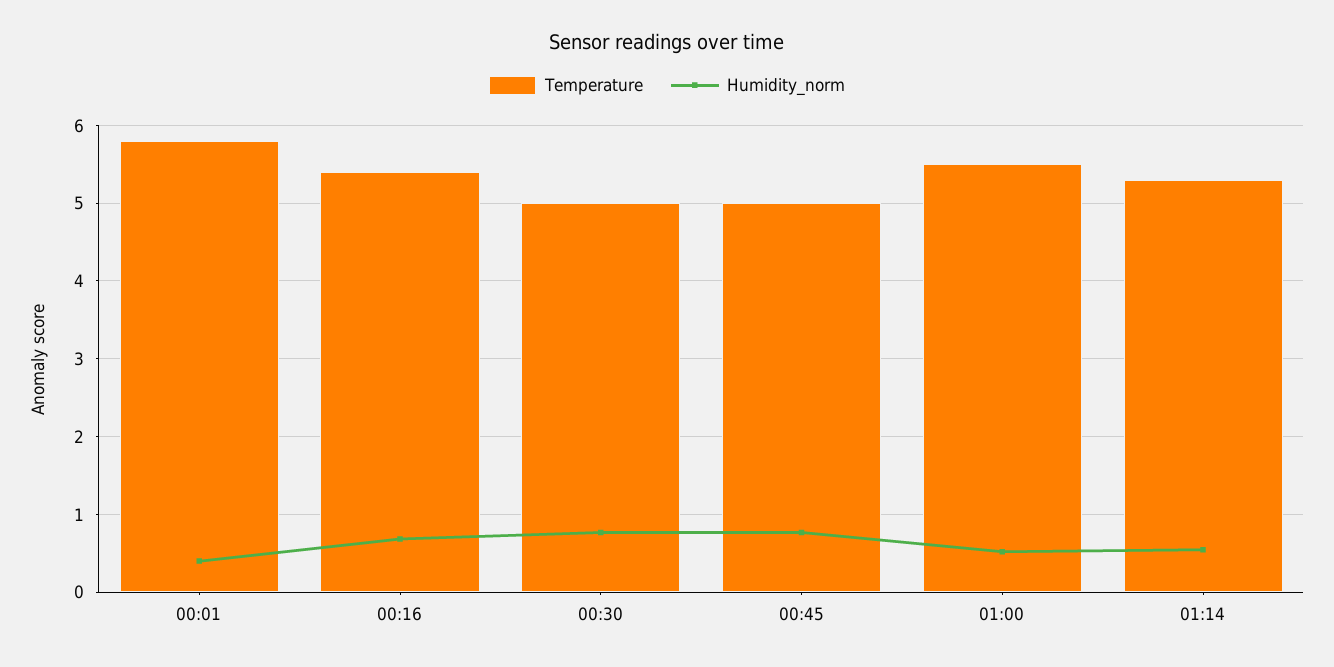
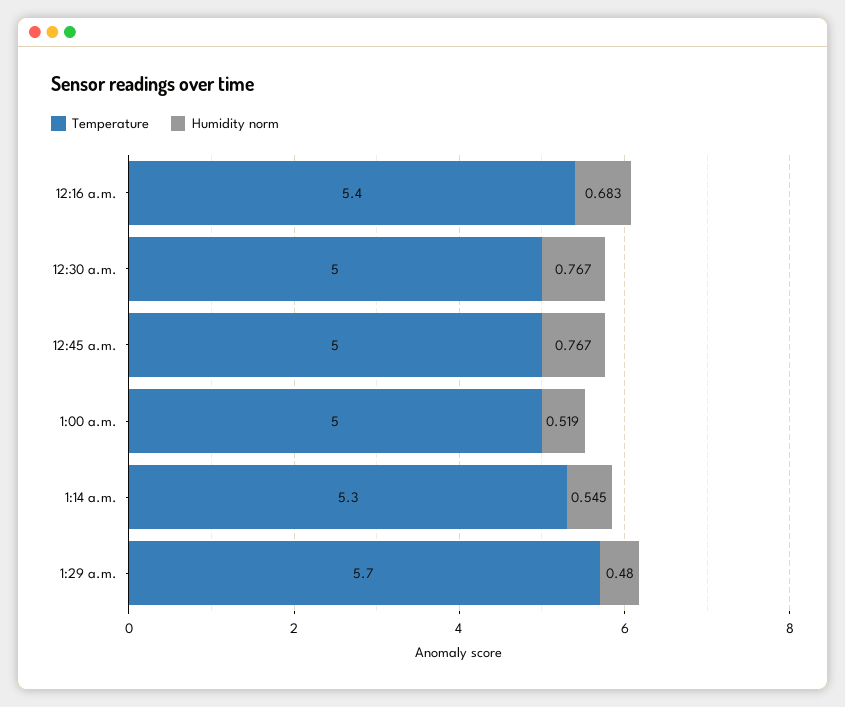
Temperature, 00:01: 5.8 -> none
Humidity_norm, 00:01: 0.4 -> none
Temperature, 01:00: 5.5 -> 5
Temperature, 1:29 a.m.: none -> 5.7
Humidity_norm, 1:29 a.m.: none -> 0.48

